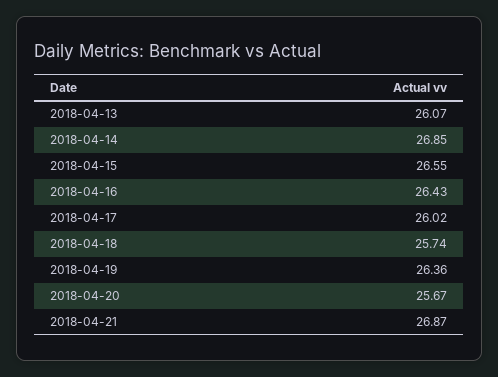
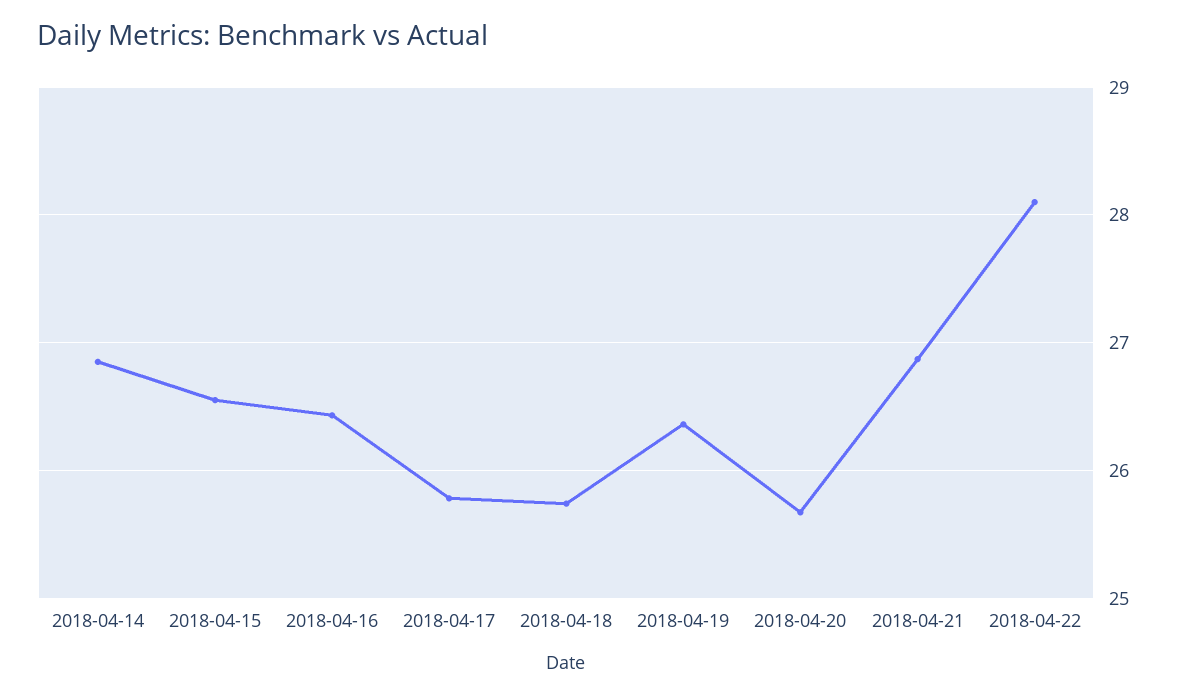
2018-04-13: 26.07 -> none
2018-04-17: 26.02 -> 25.8
2018-04-22: none -> 28.1

